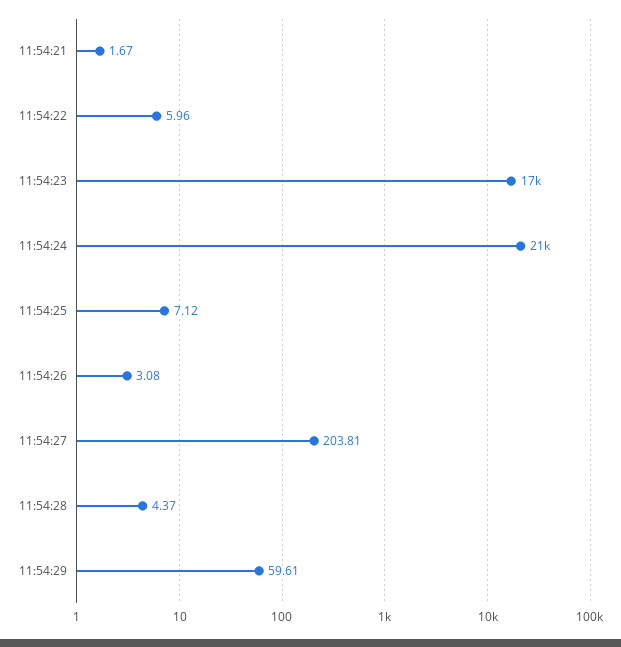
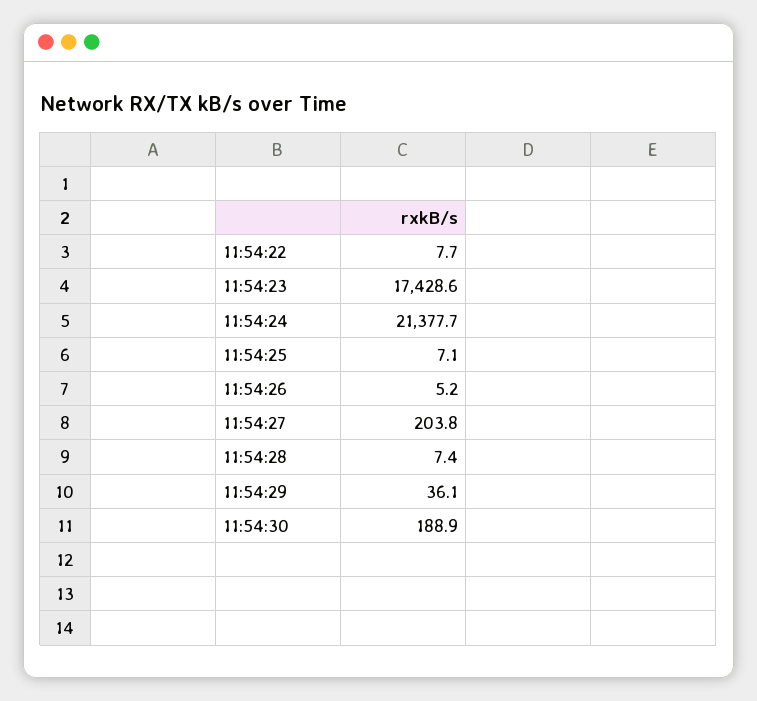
11:54:21: 1.67 -> none
11:54:22: 5.96 -> 7.7
11:54:26: 3.08 -> 5.2
11:54:28: 4.37 -> 7.4
11:54:29: 59.61 -> 36.1
11:54:30: none -> 188.9

